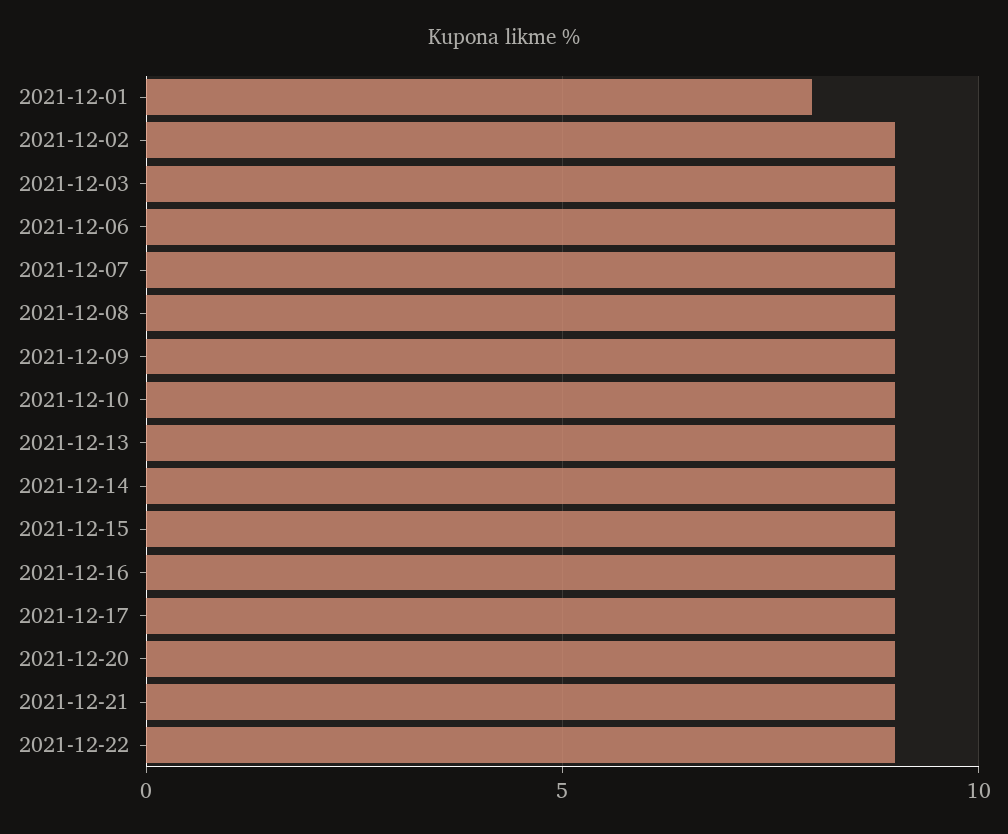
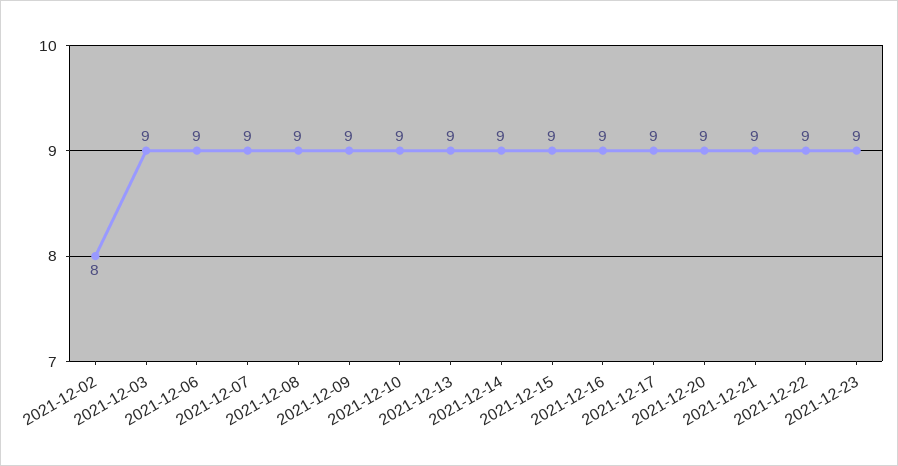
2021-12-01: 8 -> none
2021-12-02: 9 -> 8
2021-12-23: none -> 9

